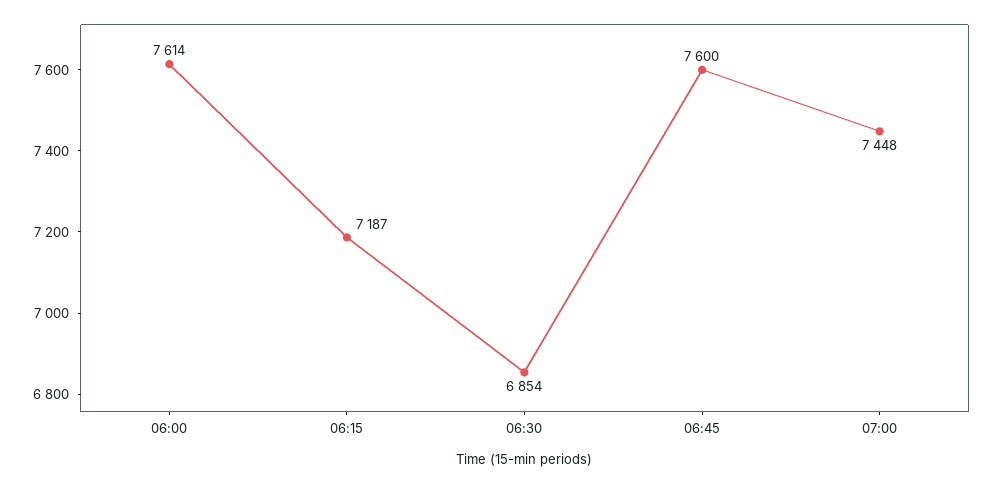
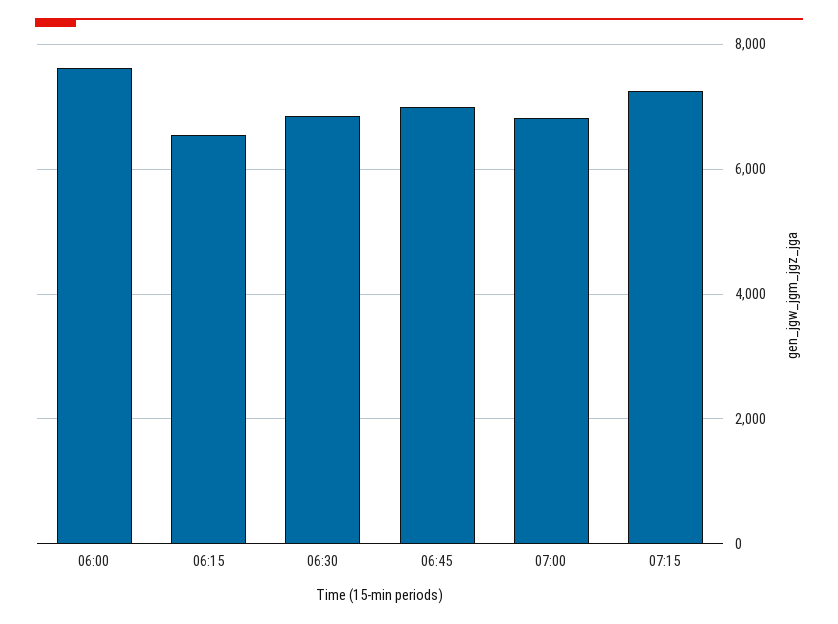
06:15: 7187 -> 6600
06:45: 7600 -> 7000
07:00: 7448 -> 6800
07:15: none -> 7200

